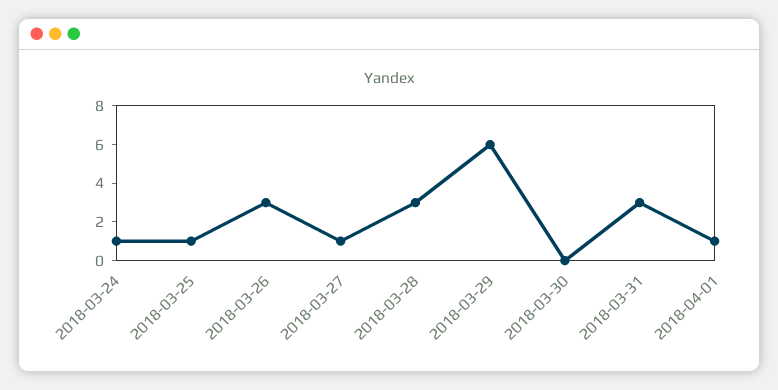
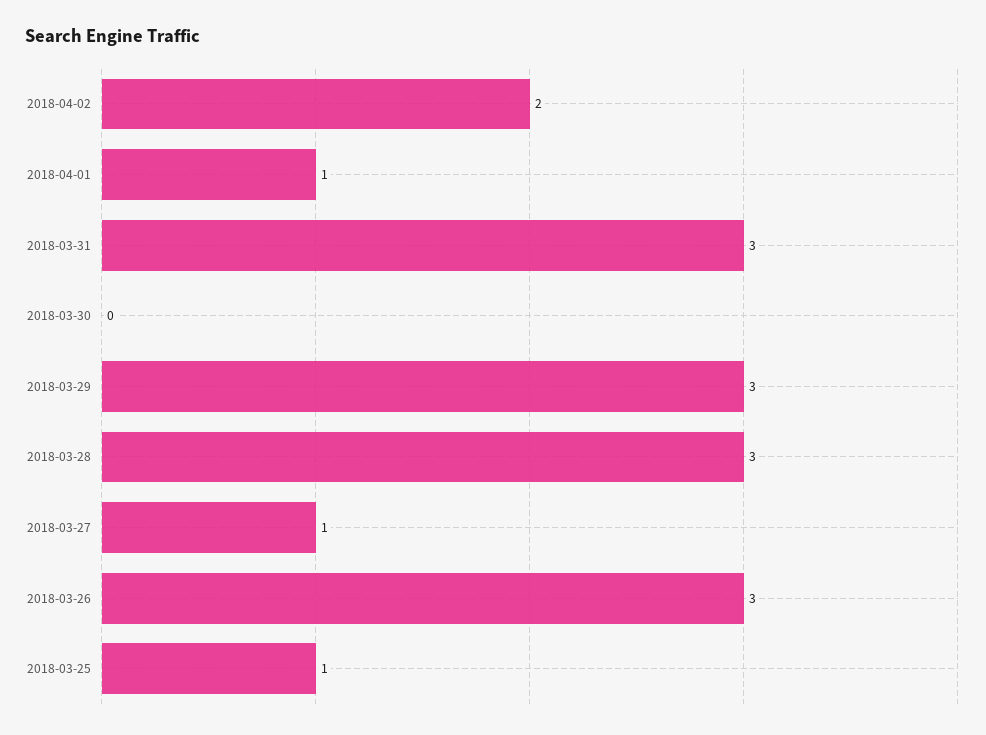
2018-03-24: 1 -> none
2018-03-29: 6 -> 3
2018-04-02: none -> 2

